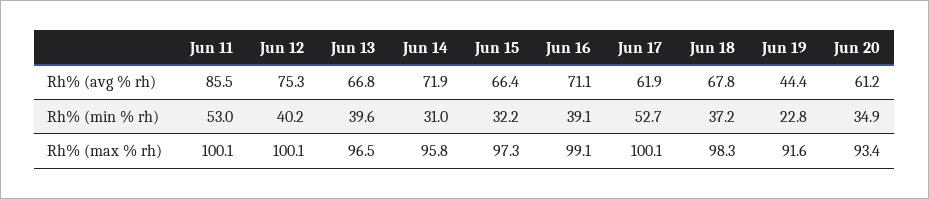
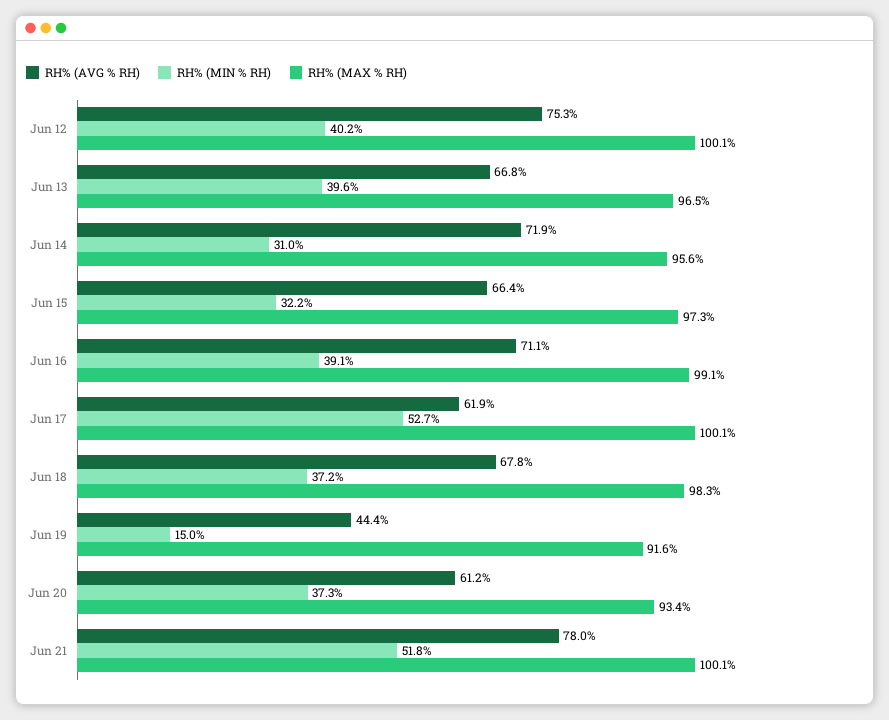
Rh% (avg % rh), Jun 11: 85.5 -> none
Rh% (min % rh), Jun 11: 53 -> none
Rh% (min % rh), Jun 19: 22.8 -> 15
Rh% (min % rh), Jun 20: 34.9 -> 37.3
Rh% (max % rh), Jun 11: 100.1 -> none
Rh% (max % rh), Jun 14: 95.8 -> 95.6
Rh% (avg % rh), Jun 21: none -> 78
Rh% (min % rh), Jun 21: none -> 51.8
Rh% (max % rh), Jun 21: none -> 100.1

